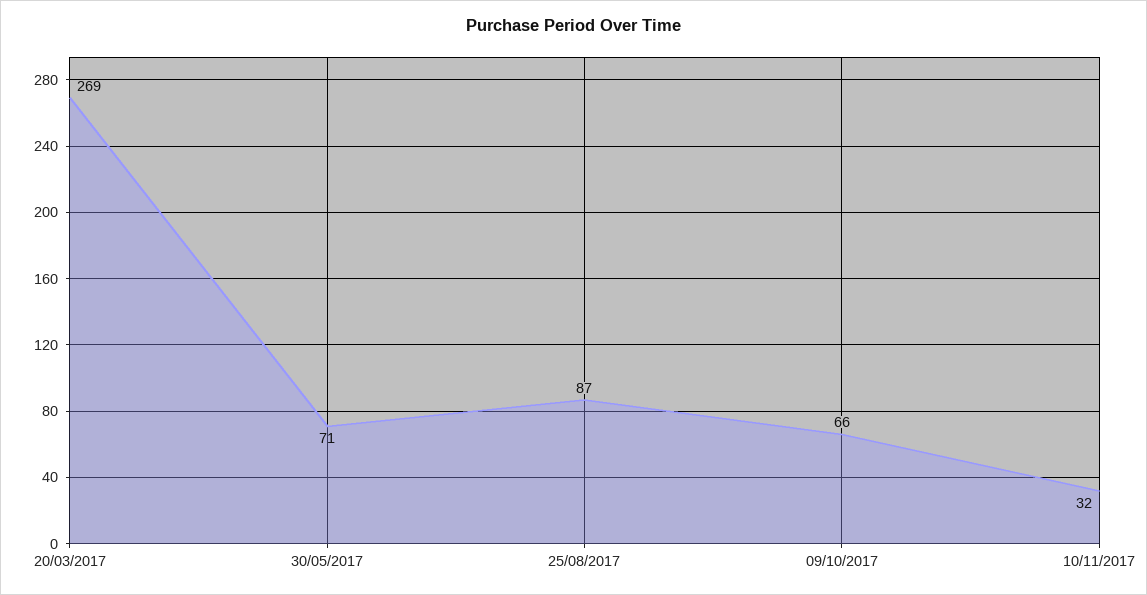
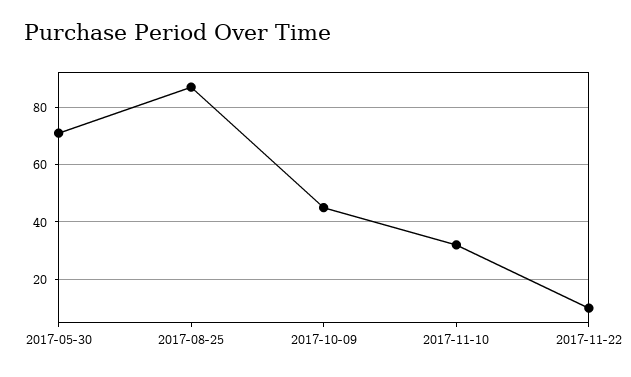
20/03/2017: 269 -> none
09/10/2017: 66 -> 45
2017-11-22: none -> 10

